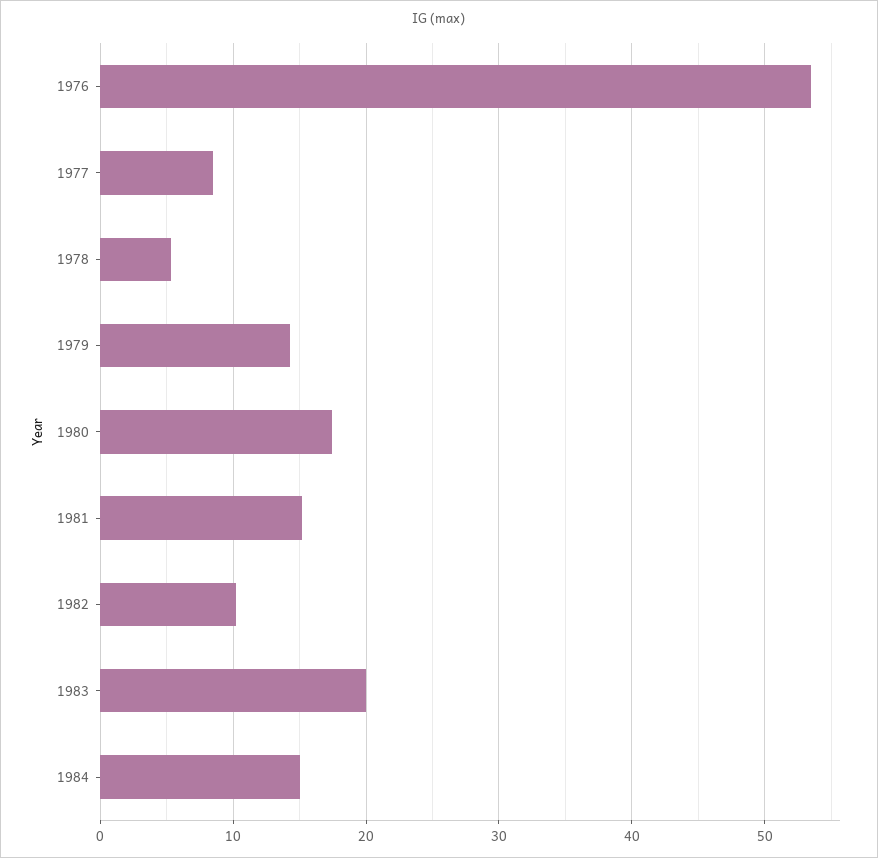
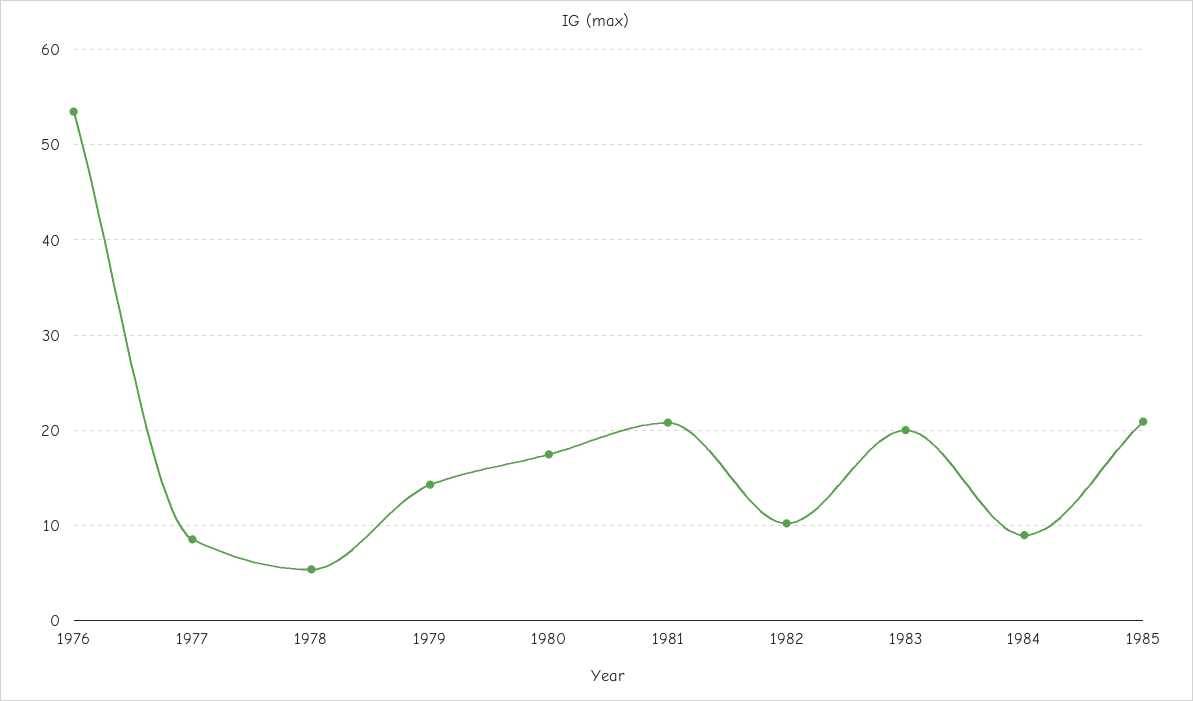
1981: 15 -> 21
1984: 15 -> 9
1985: none -> 21

